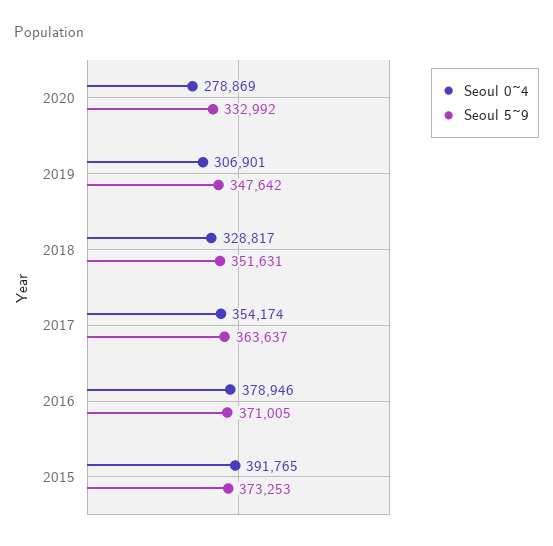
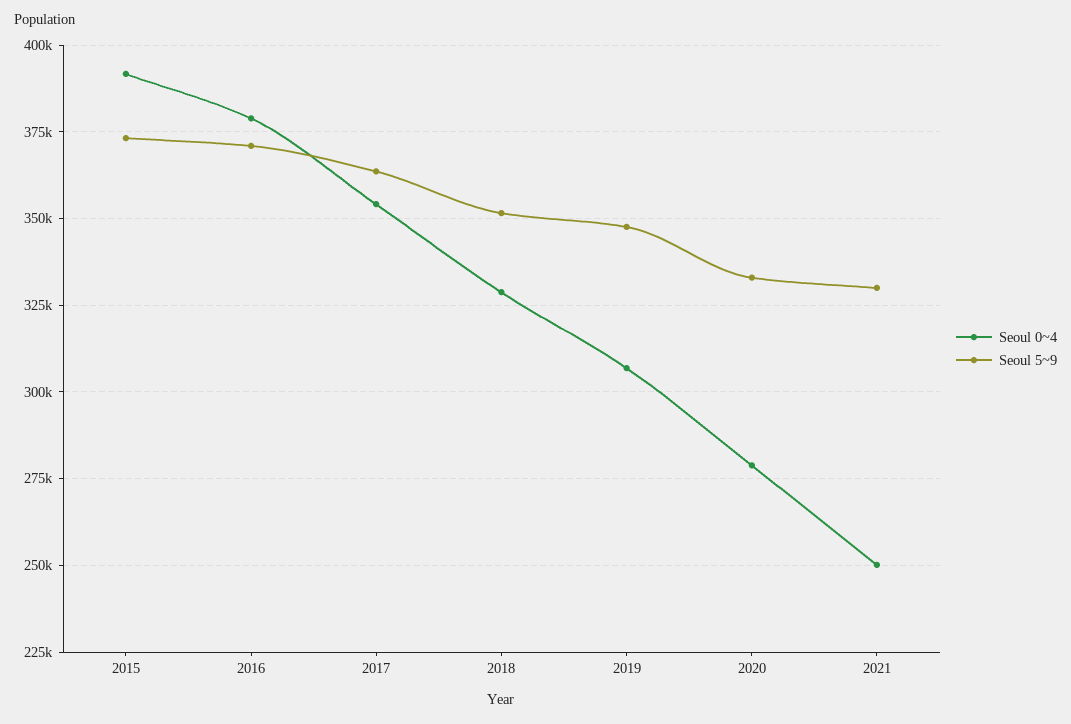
Seoul 0~4, 2021: none -> 250000
Seoul 5~9, 2021: none -> 330000

